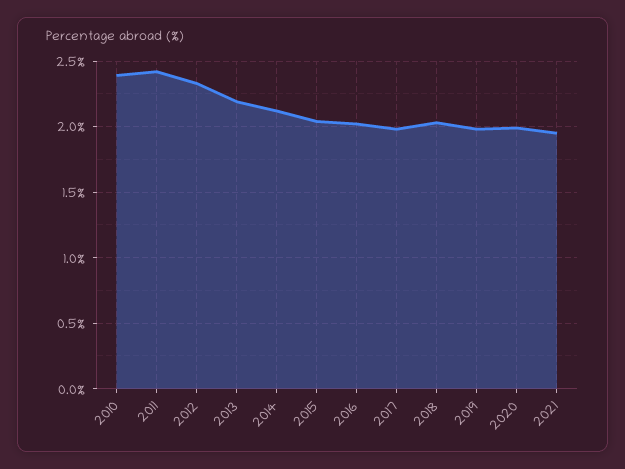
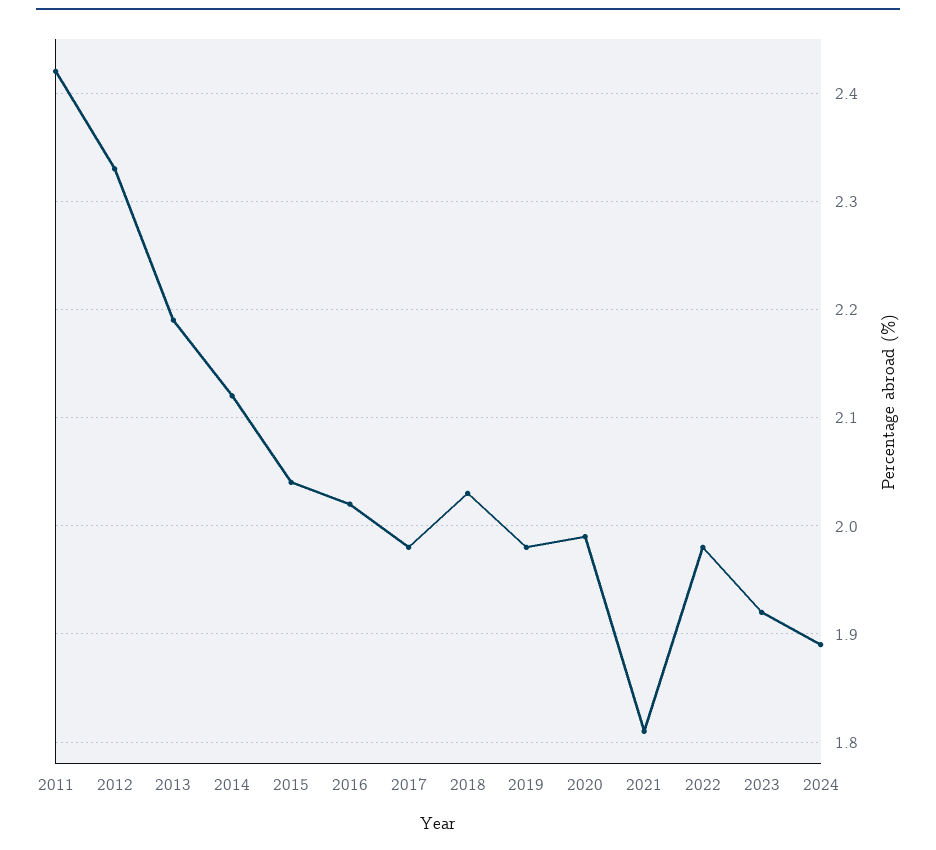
2010: 2.4 -> none
2021: 1.95 -> 1.81
2022: none -> 1.98
2023: none -> 1.92
2024: none -> 1.89

